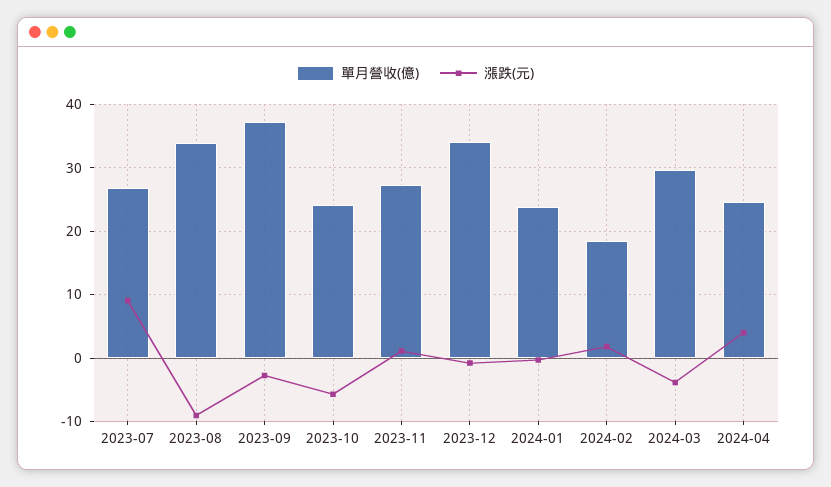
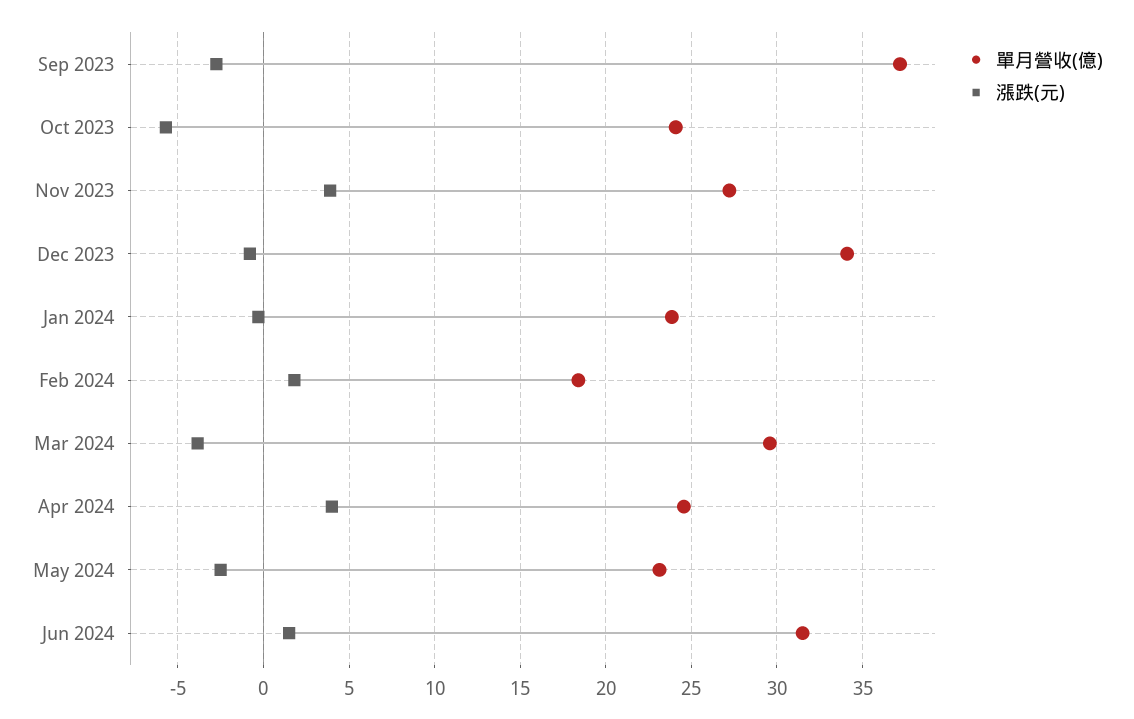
單月營收(億), 2023-07: 27 -> none
漲跌(元), 2023-07: 9 -> none
單月營收(億), 2023-08: 34 -> none
漲跌(元), 2023-08: -9 -> none
漲跌(元), 2023-11: 1 -> 4
單月營收(億), May 2024: none -> 23
漲跌(元), May 2024: none -> -2.5
單月營收(億), Jun 2024: none -> 31.5
漲跌(元), Jun 2024: none -> 1.5

